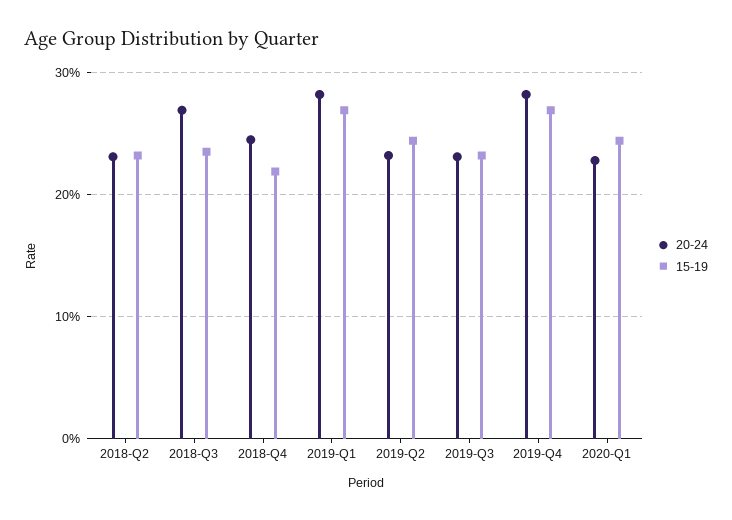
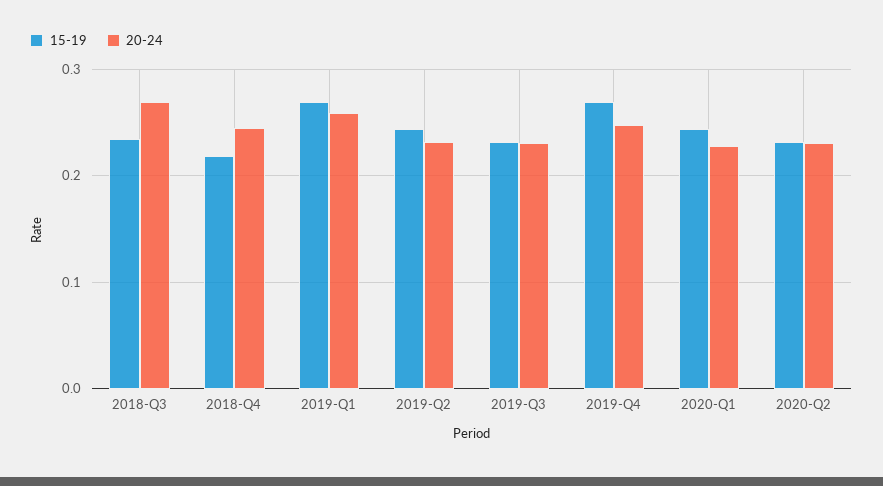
20-24, 2018-Q2: 0.23 -> none
15-19, 2018-Q2: 0.23 -> none
20-24, 2019-Q1: 0.28 -> 0.26
20-24, 2019-Q4: 0.28 -> 0.25
15-19, 2020-Q2: none -> 0.23
20-24, 2020-Q2: none -> 0.23

